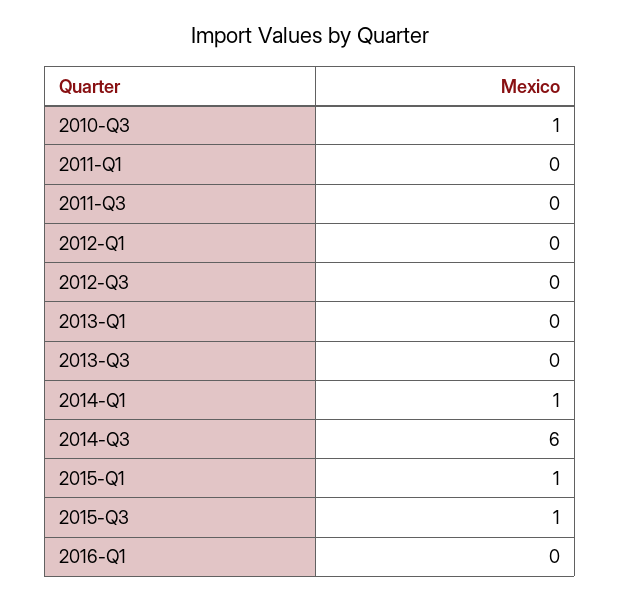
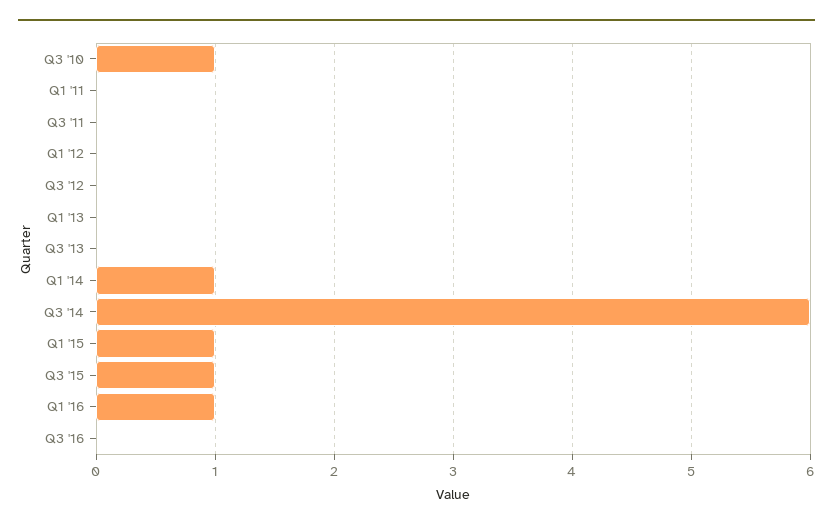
2016-Q1: 0 -> 1
Q3 '16: none -> 0

